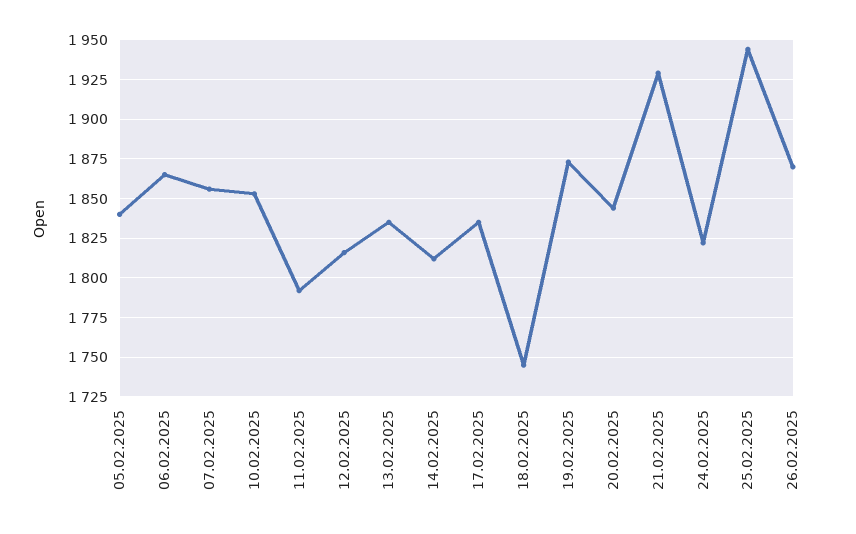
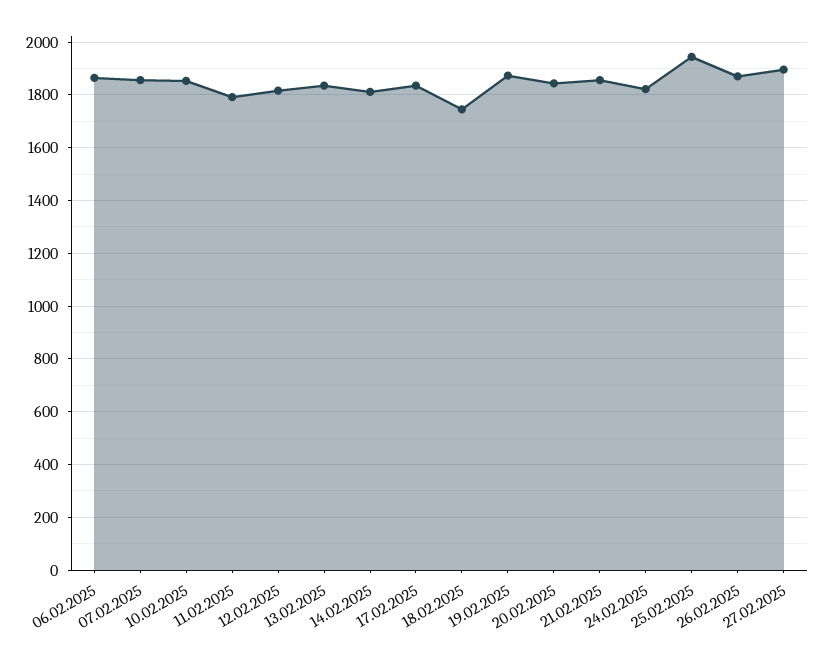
05.02.2025: 1840 -> none
21.02.2025: 1930 -> 1850
27.02.2025: none -> 1900

